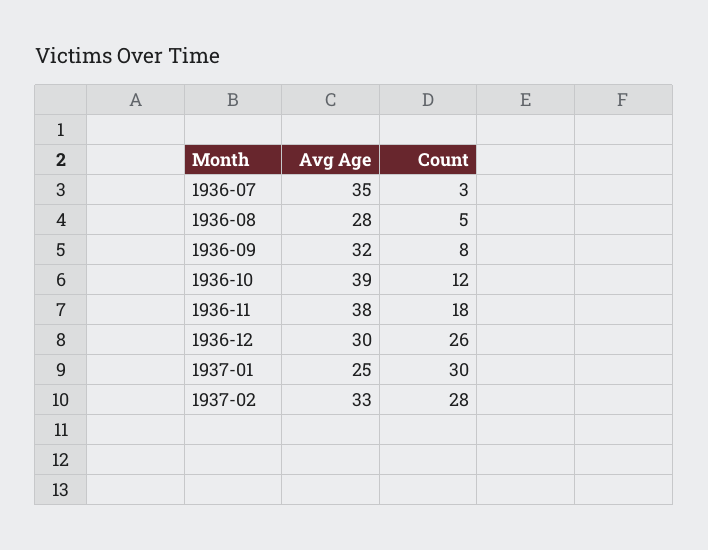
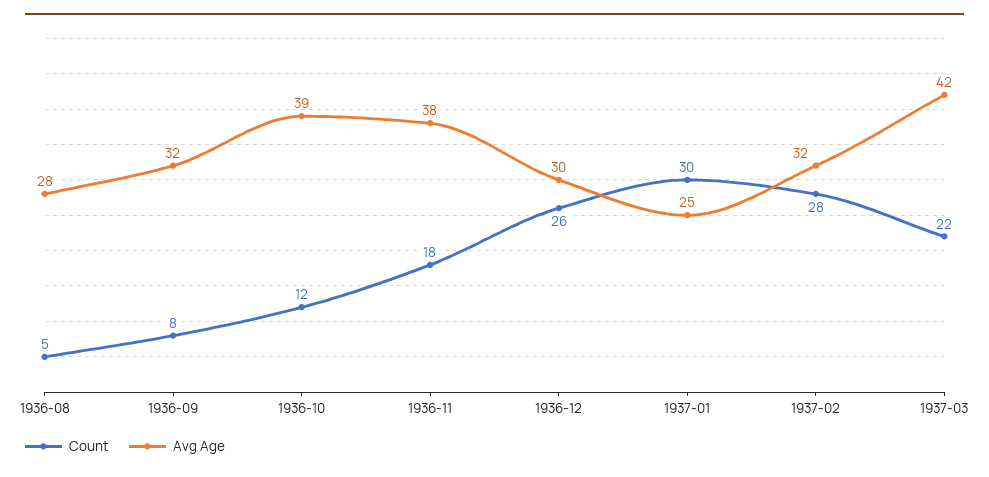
Avg Age, 1936-07: 35 -> none
Count, 1936-07: 3 -> none
Avg Age, 1937-02: 33 -> 32
Count, 1937-03: none -> 22
Avg Age, 1937-03: none -> 42

